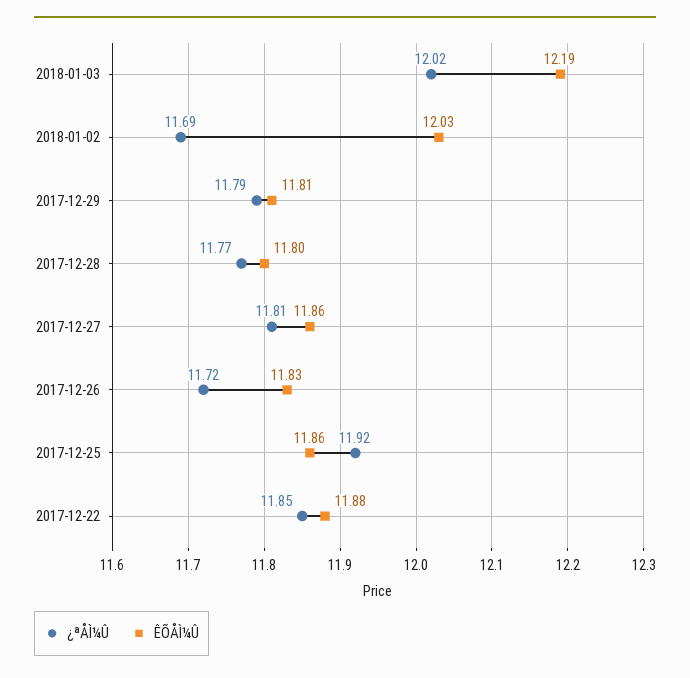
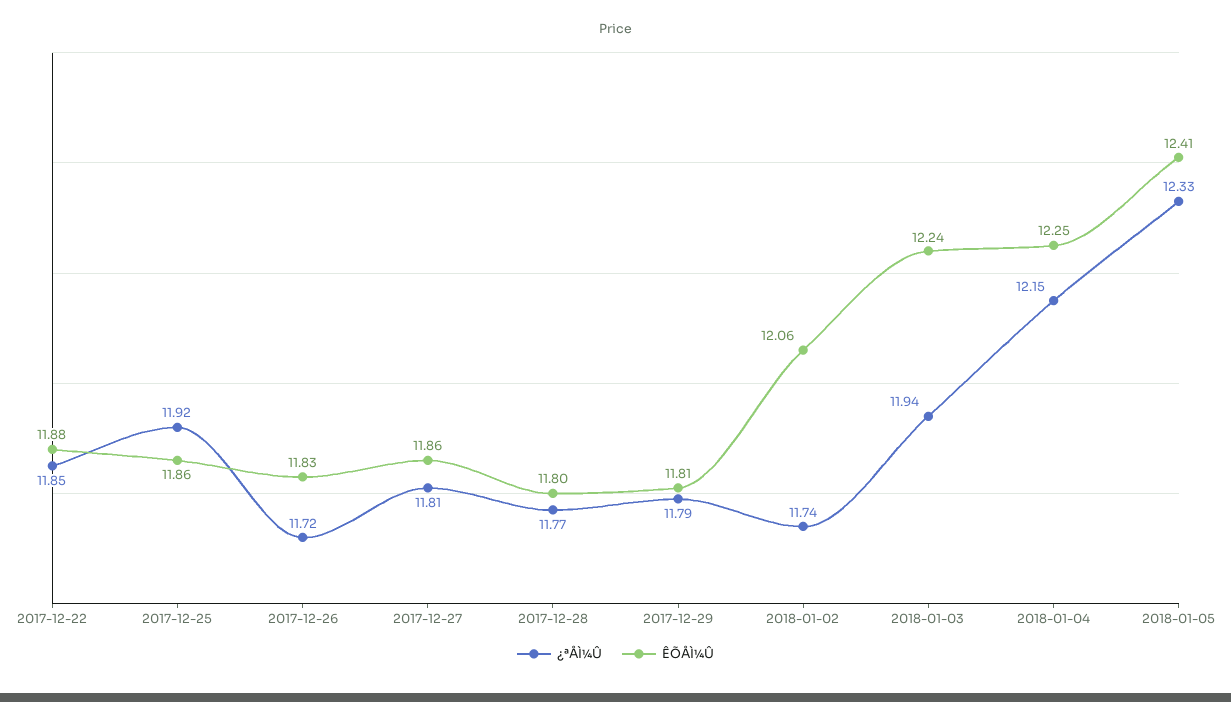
¿ªÅÌ¼Û, 2018-01-03: 12.02 -> 11.94
ÊÕÅÌ¼Û, 2018-01-03: 12.19 -> 12.24
¿ªÅÌ¼Û, 2018-01-02: 11.69 -> 11.74
ÊÕÅÌ¼Û, 2018-01-02: 12.03 -> 12.06
¿ªÅÌ¼Û, 2018-01-04: none -> 12.15
ÊÕÅÌ¼Û, 2018-01-04: none -> 12.25
¿ªÅÌ¼Û, 2018-01-05: none -> 12.33
ÊÕÅÌ¼Û, 2018-01-05: none -> 12.41

